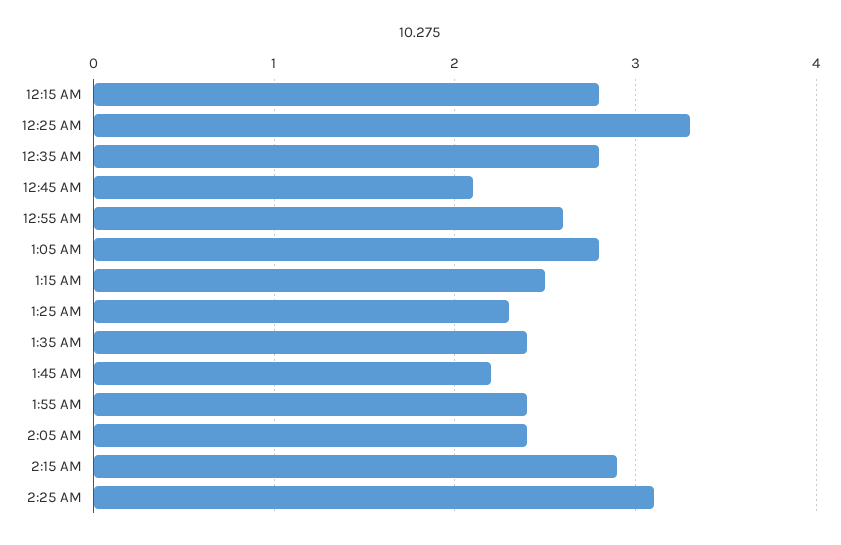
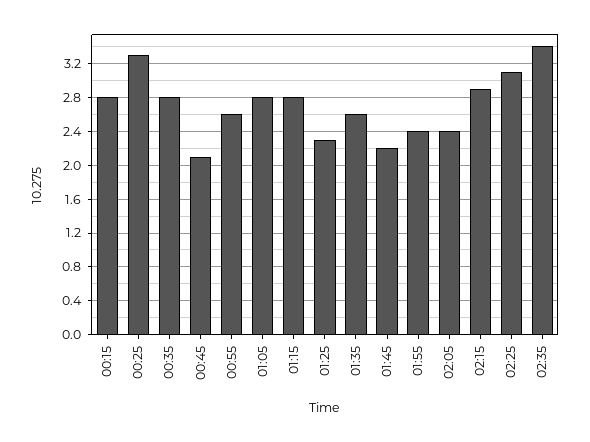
1:15 AM: 2.5 -> 2.8
1:35 AM: 2.4 -> 2.6
02:35: none -> 3.4

